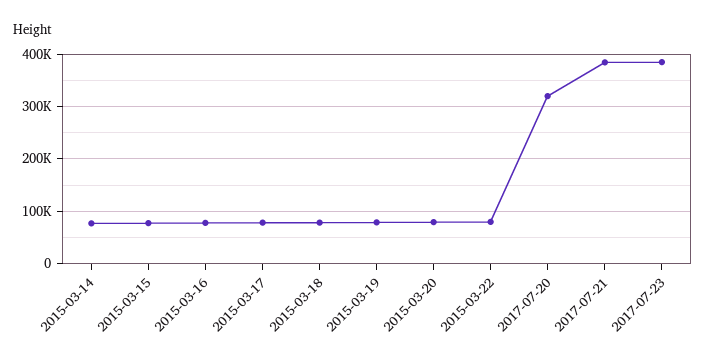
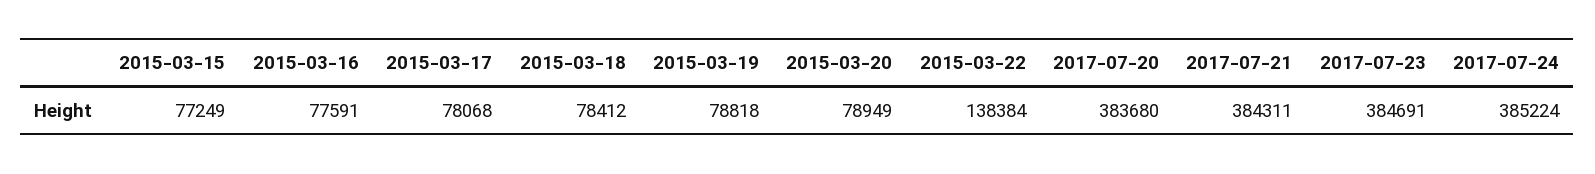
2015-03-14: 80000 -> none
2015-03-22: 80000 -> 138384
2017-07-20: 320000 -> 383680
2017-07-24: none -> 385224

